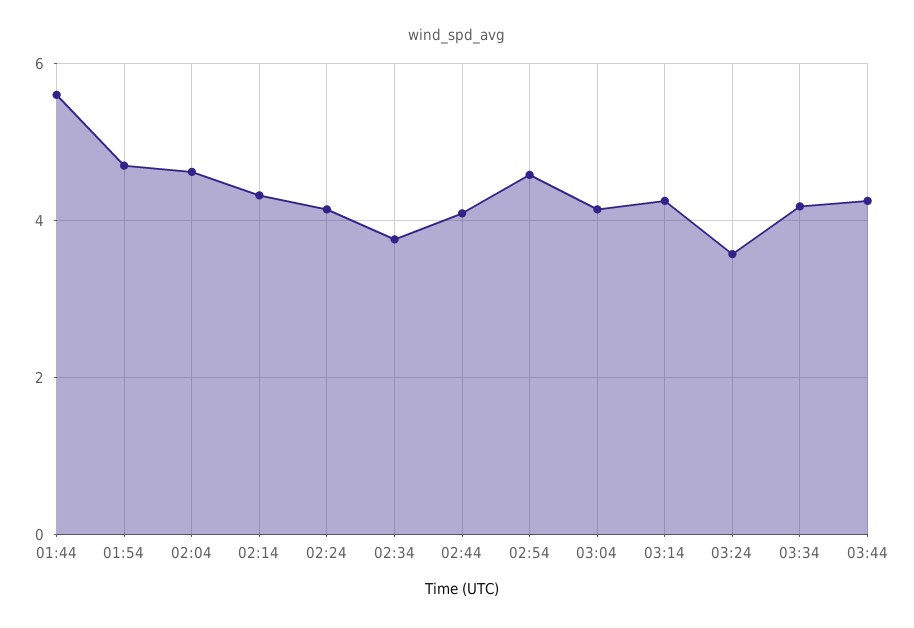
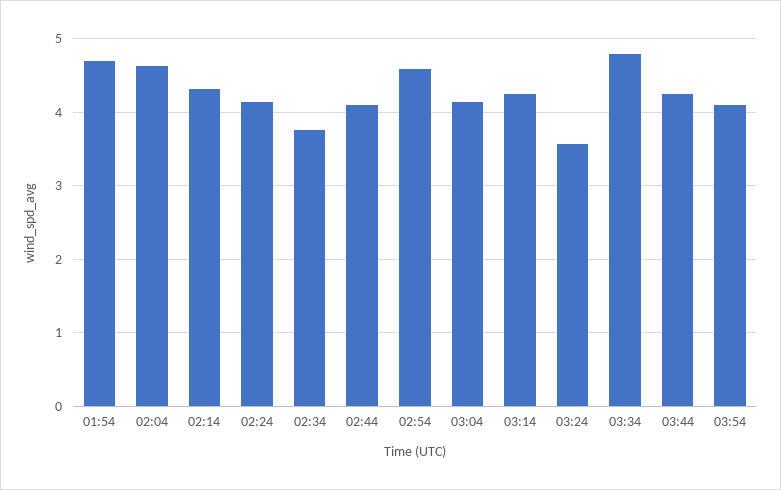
01:44: 5.6 -> none
03:34: 4.2 -> 4.8
03:54: none -> 4.1

